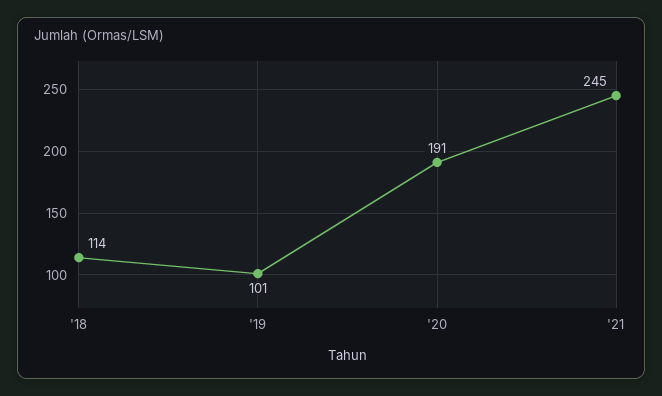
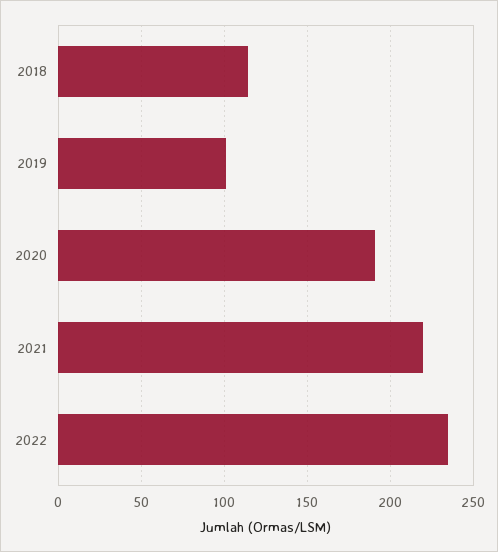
'21: 245 -> 220
2022: none -> 235

